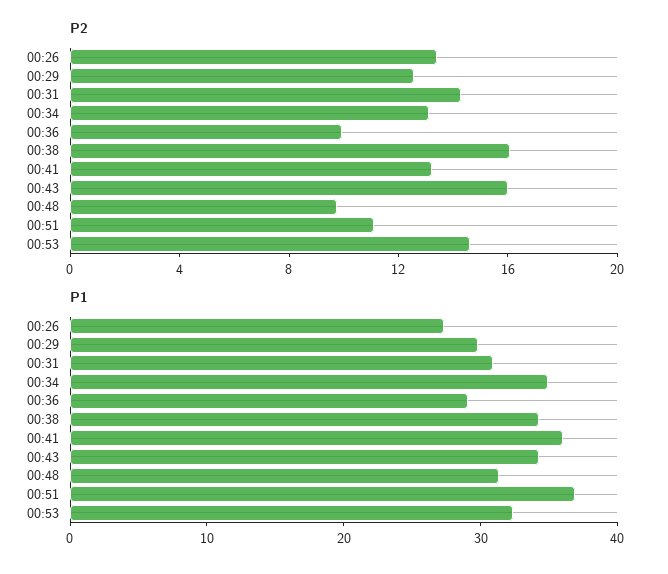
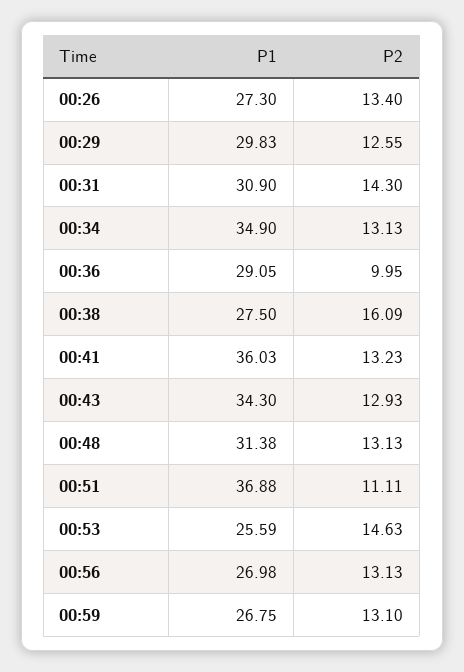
P2, 00:43: 16 -> 12.93
P2, 00:48: 10 -> 13.13
P1, 00:38: 34 -> 27.5
P1, 00:53: 32 -> 25.59
P1, 00:56: none -> 26.98
P2, 00:56: none -> 13.13
P1, 00:59: none -> 26.75
P2, 00:59: none -> 13.1

